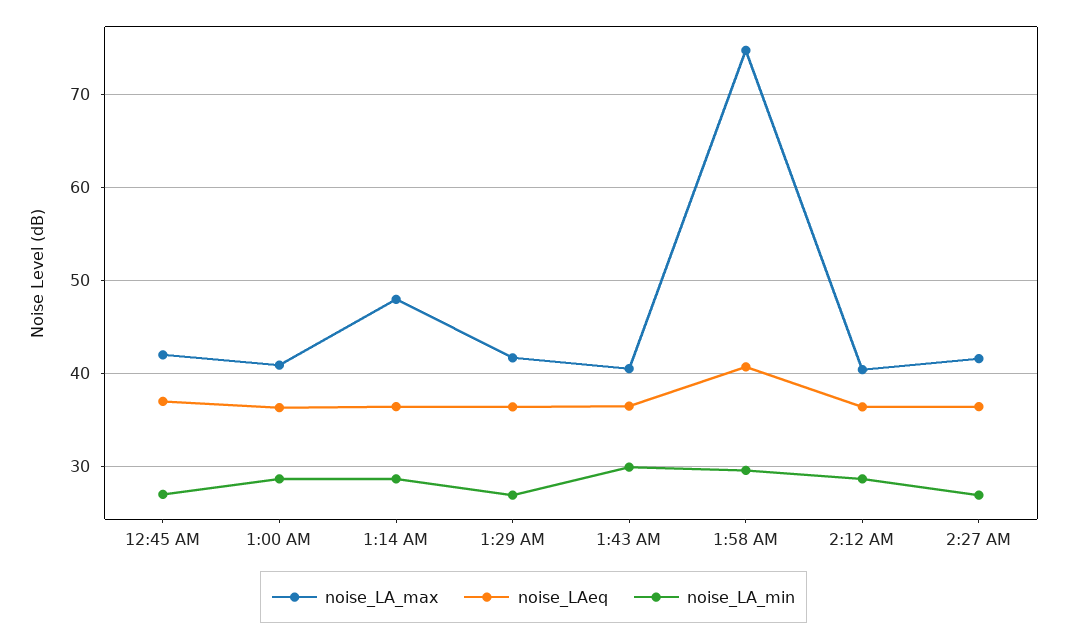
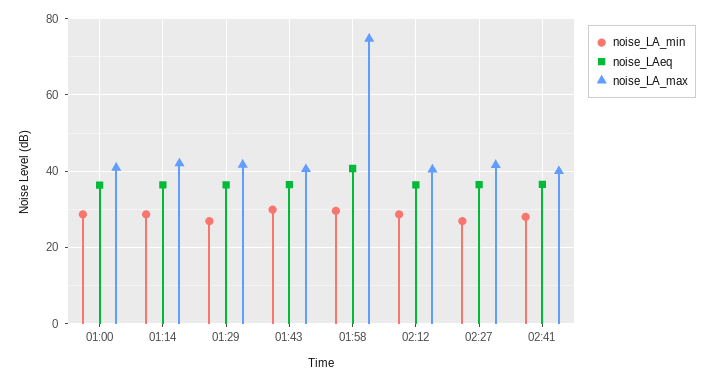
noise_LA_max, 12:45 AM: 42 -> none
noise_LAeq, 12:45 AM: 37 -> none
noise_LA_min, 12:45 AM: 27 -> none
noise_LA_max, 1:14 AM: 48 -> 42
noise_LA_min, 02:41: none -> 28
noise_LAeq, 02:41: none -> 36
noise_LA_max, 02:41: none -> 40

